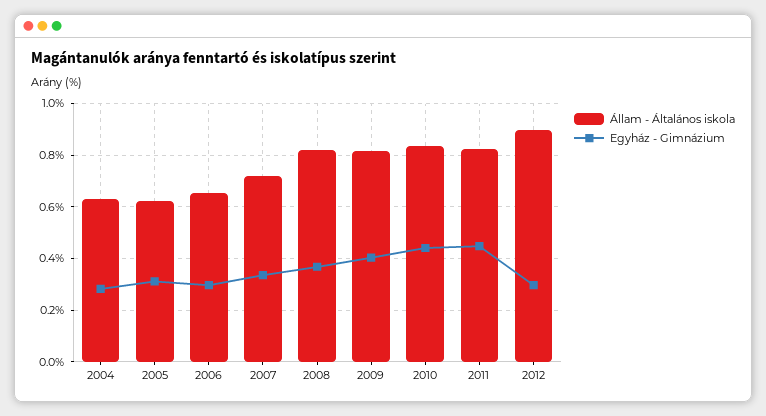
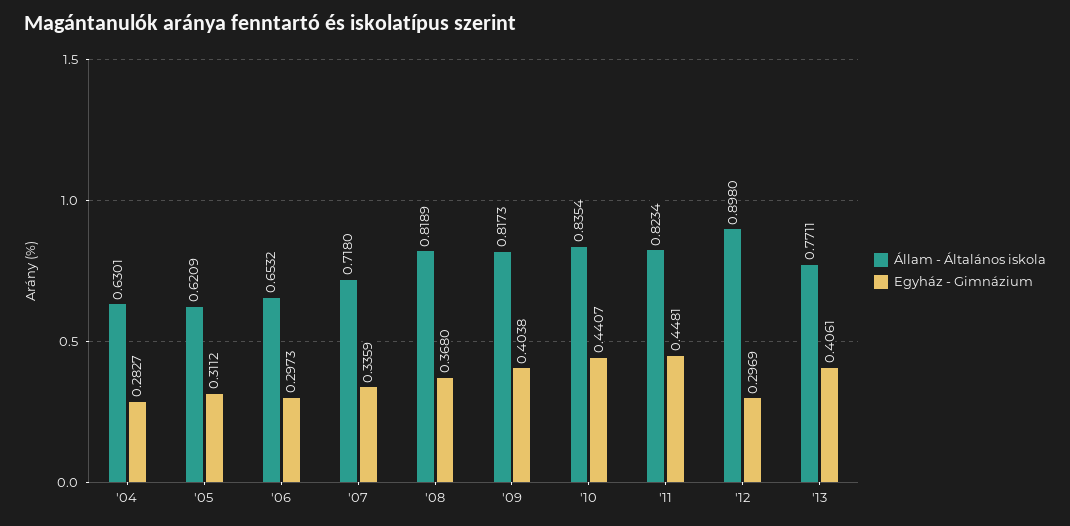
Állam - Általános iskola, '13: none -> 0.7711
Egyház - Gimnázium, '13: none -> 0.4061

